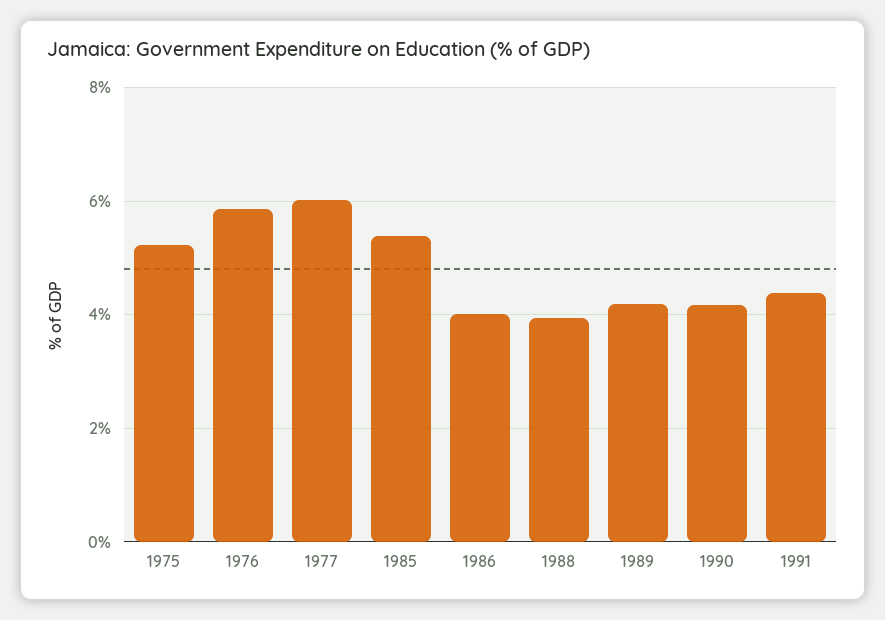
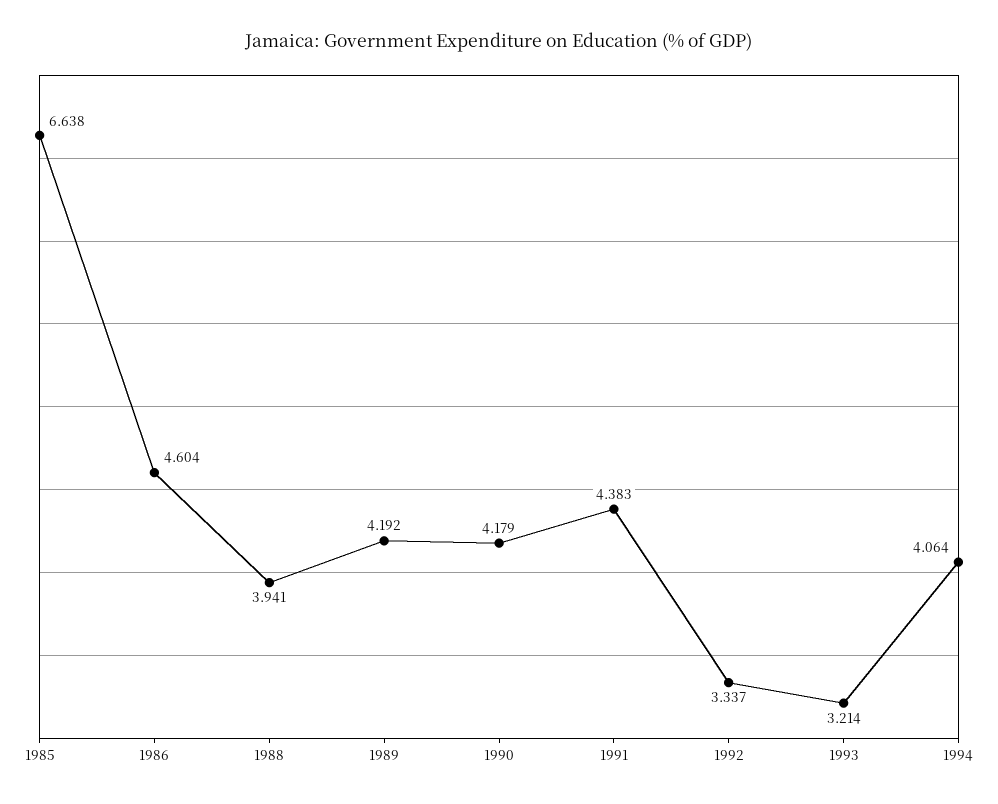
1975: 5.2 -> none
1976: 5.8 -> none
1977: 6 -> none
1985: 5.4 -> 6.638
1986: 4 -> 4.604
1992: none -> 3.337
1993: none -> 3.214
1994: none -> 4.064

